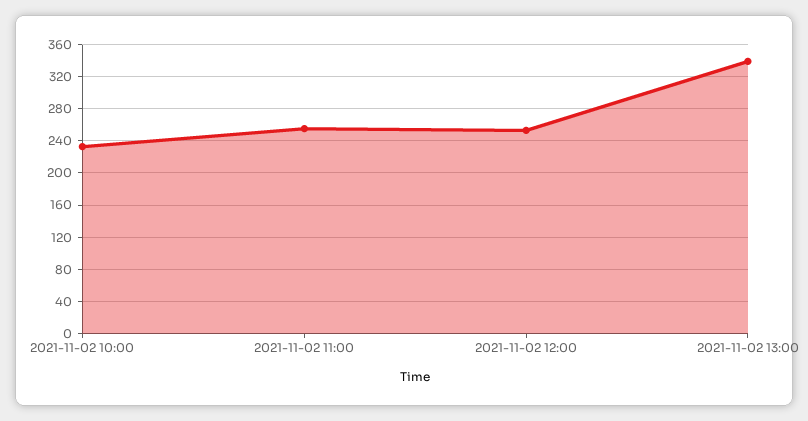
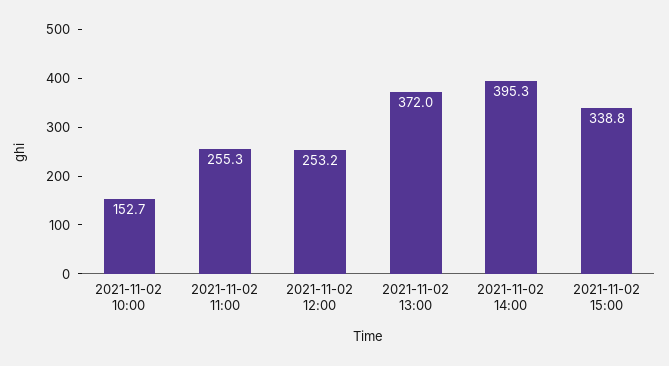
2021-11-02 10:00: 230 -> 152.7
2021-11-02 13:00: 340 -> 372
2021-11-02 14:00: none -> 395.3
2021-11-02 15:00: none -> 338.8

